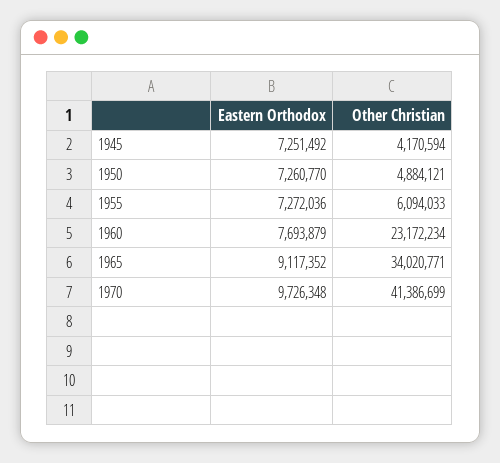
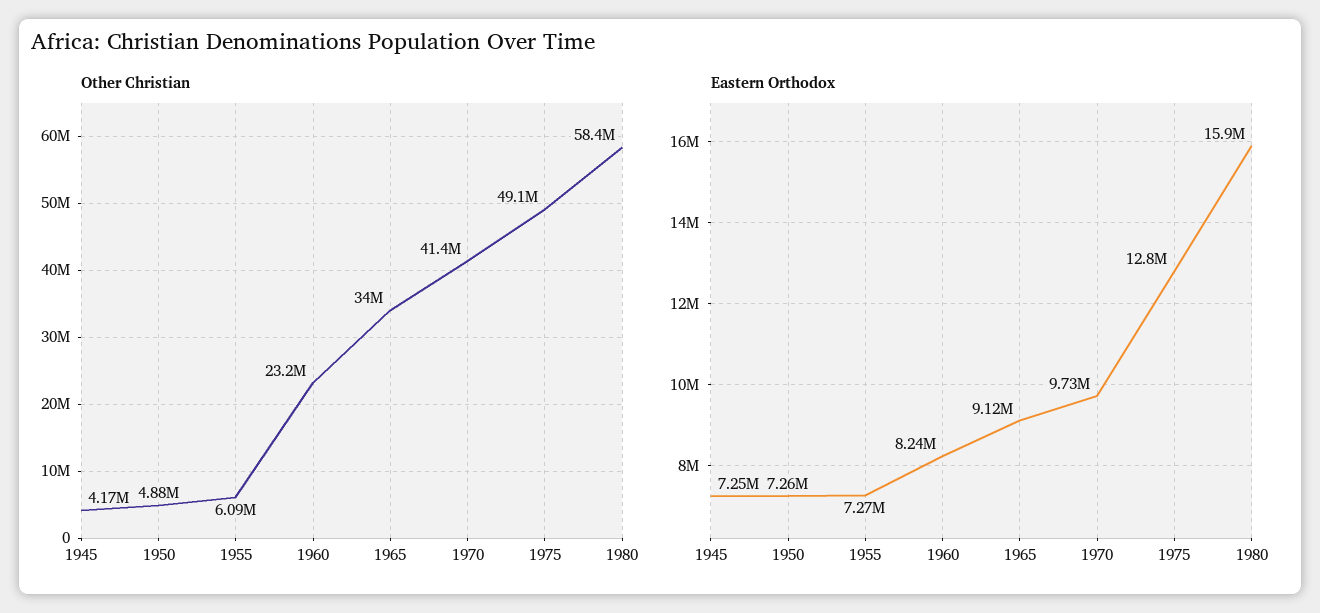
Eastern Orthodox, 1960: 7693879 -> 8240000
Other Christian, 1975: none -> 49100000
Other Christian, 1980: none -> 58400000
Eastern Orthodox, 1975: none -> 12800000
Eastern Orthodox, 1980: none -> 15900000

